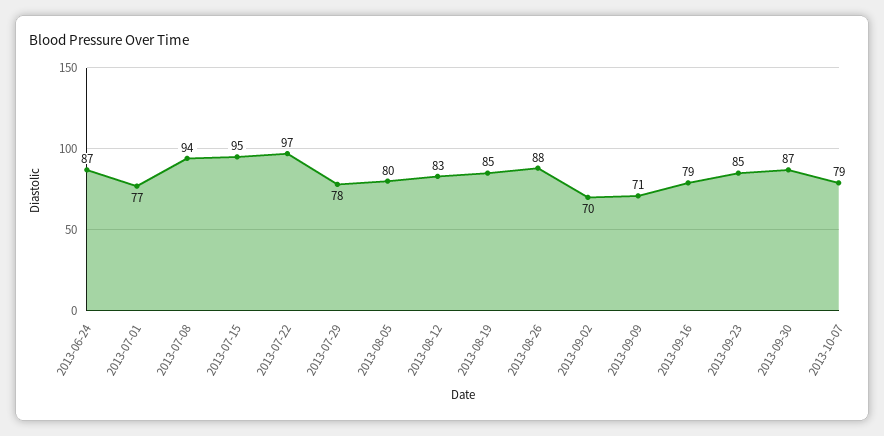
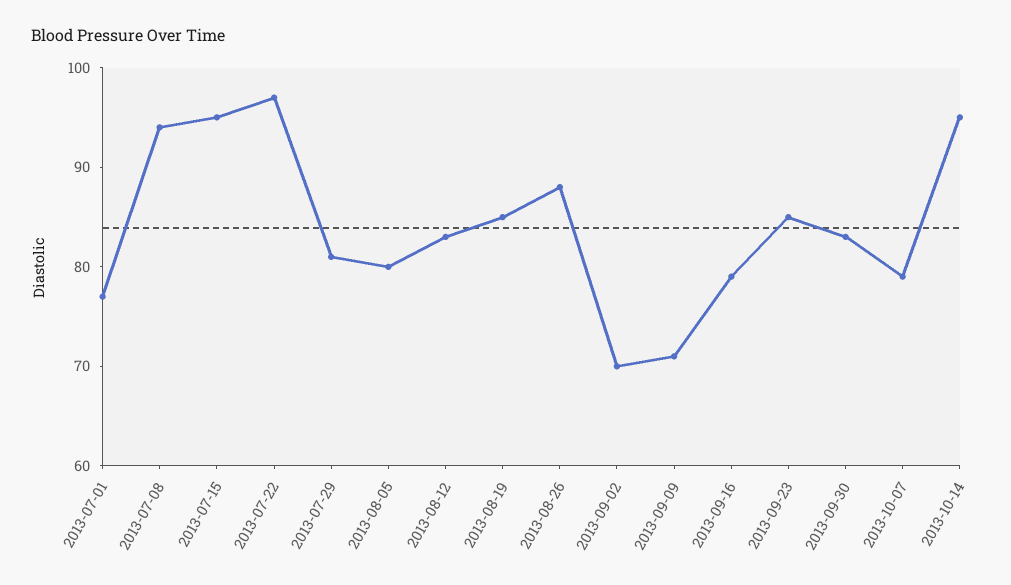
2013-06-24: 87 -> none
2013-07-29: 78 -> 81
2013-09-30: 87 -> 83
2013-10-14: none -> 95

